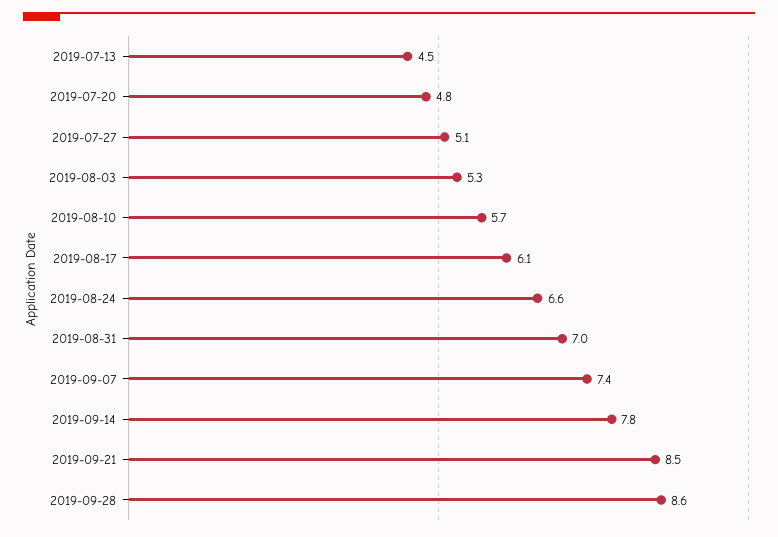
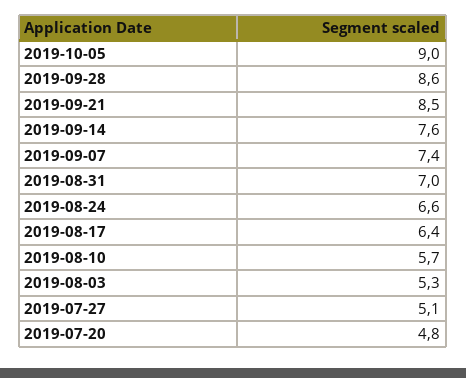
2019-07-13: 4.5 -> none
2019-08-17: 6.1 -> 6.4
2019-09-14: 7.8 -> 7.6
2019-10-05: none -> 9

